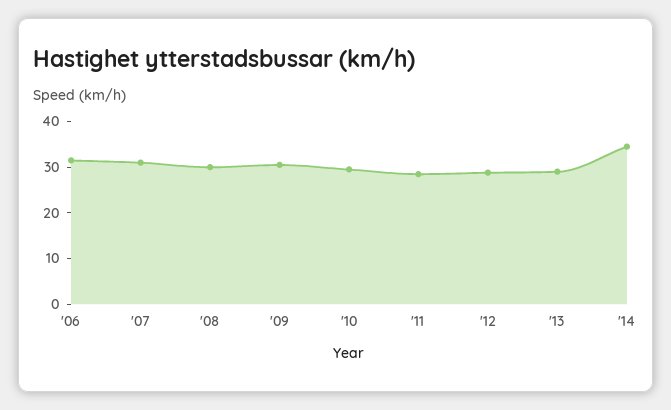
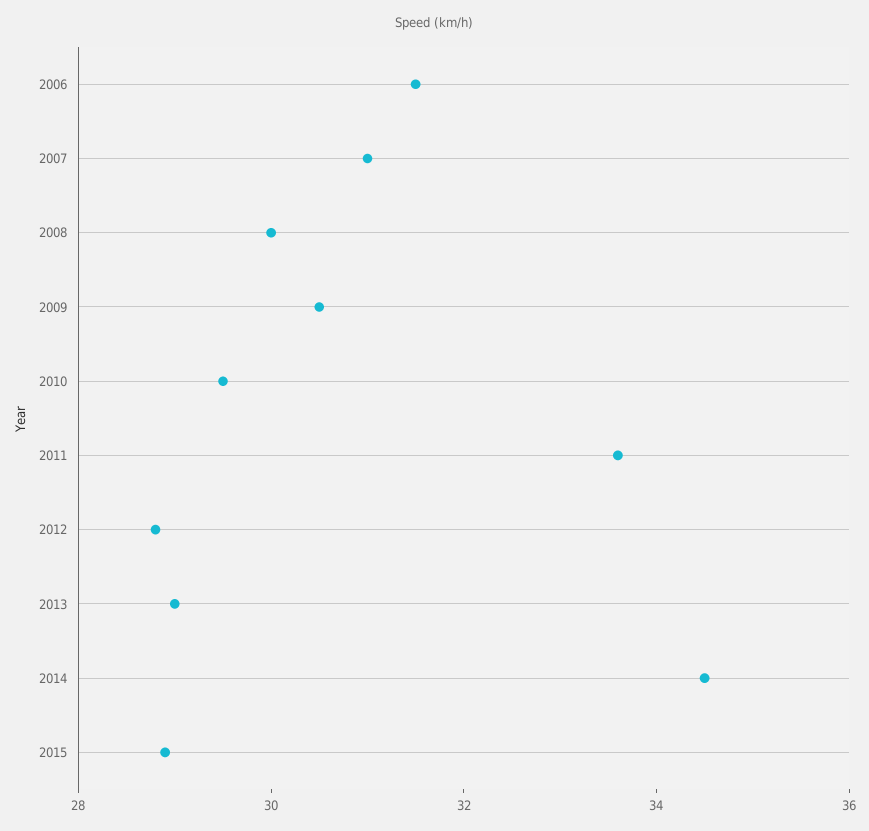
'11: 28 -> 33.5
2015: none -> 29

